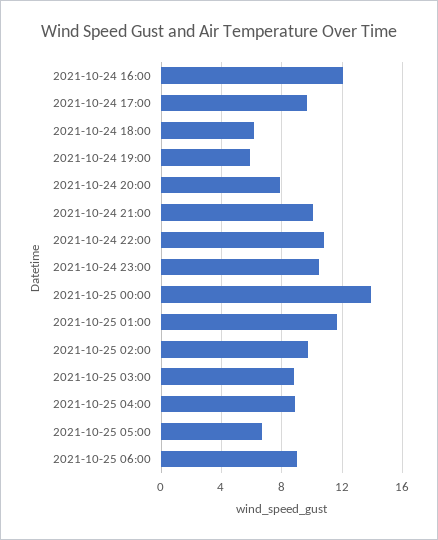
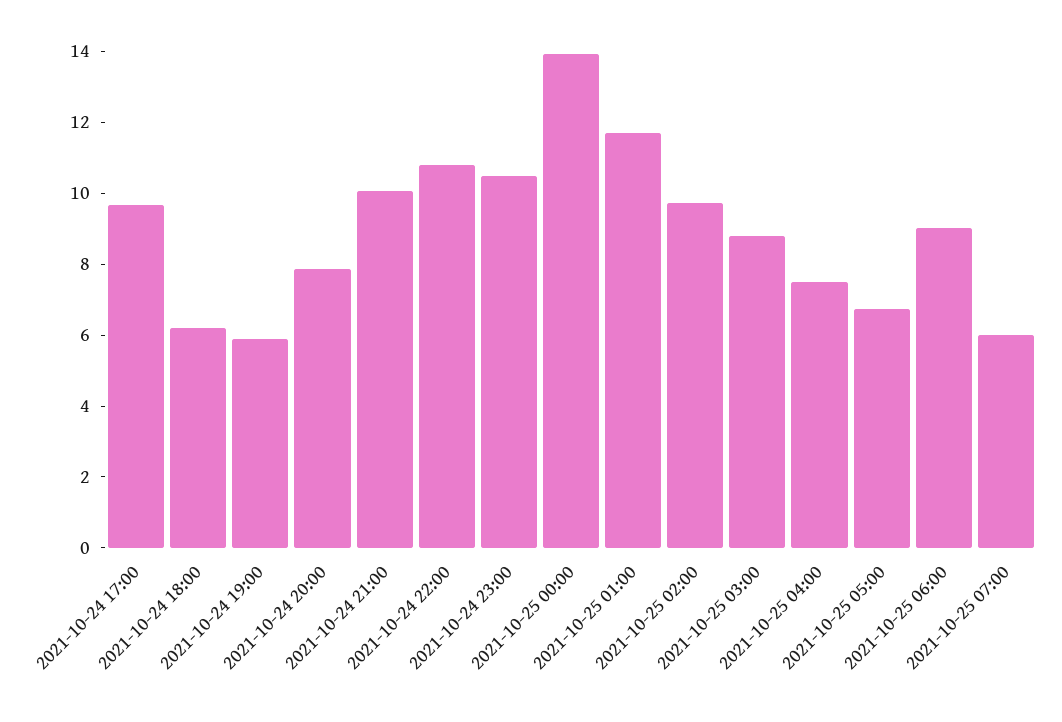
2021-10-24 16:00: 12 -> none
2021-10-25 04:00: 9 -> 7.5
2021-10-25 07:00: none -> 6

